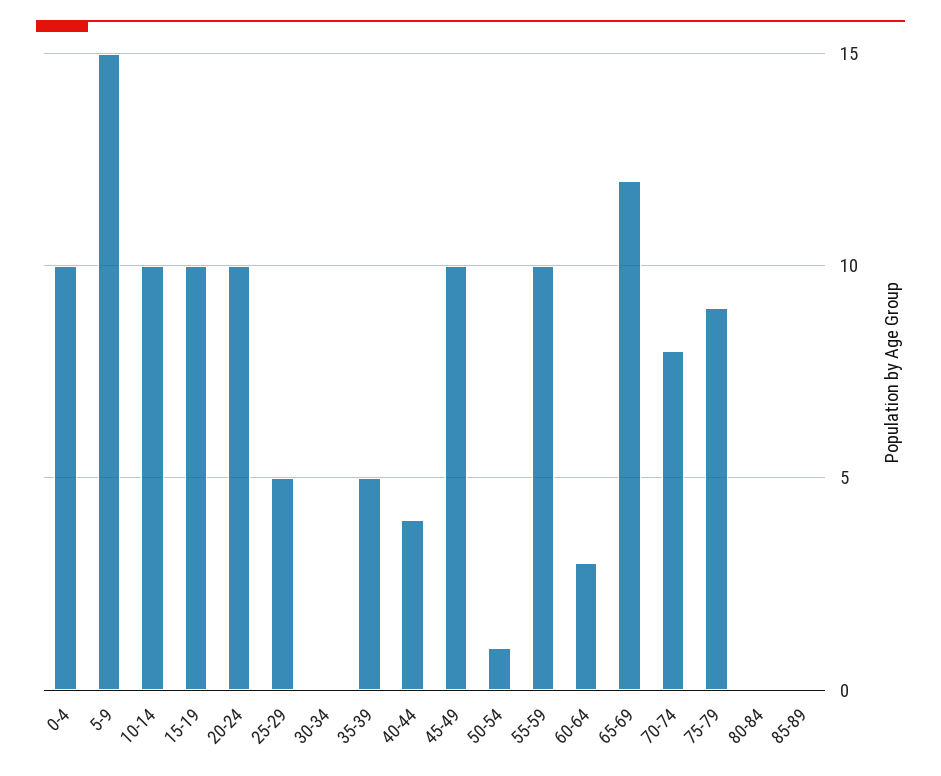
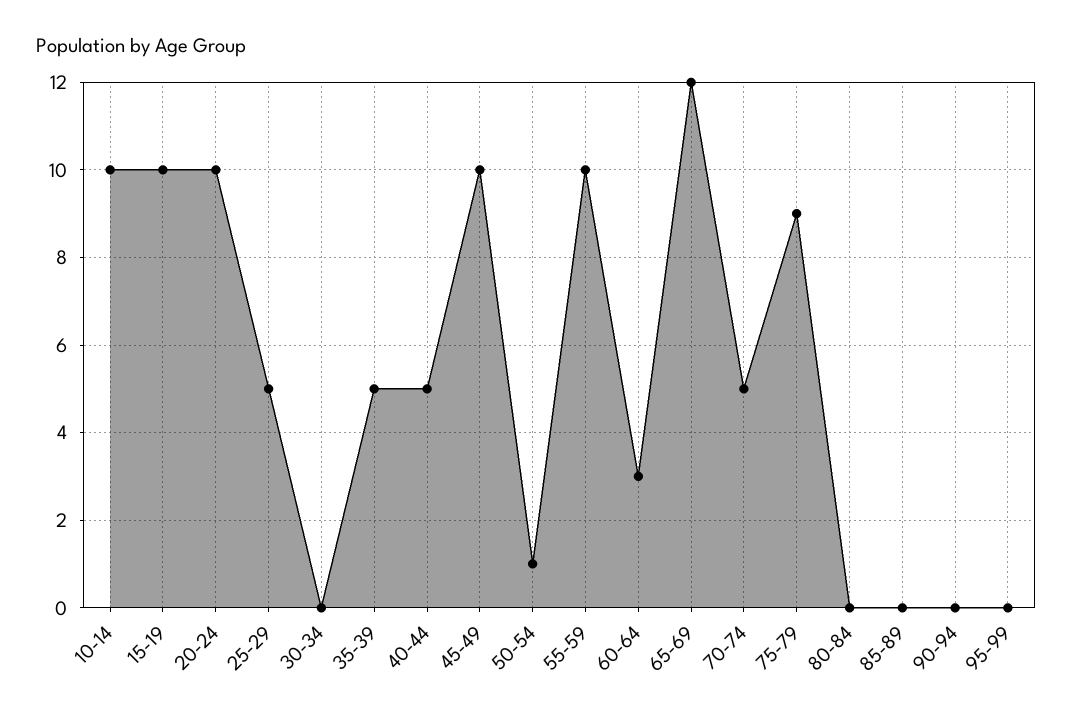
0-4: 10 -> none
5-9: 15 -> none
40-44: 4 -> 5
70-74: 8 -> 5
90-94: none -> 0
95-99: none -> 0

